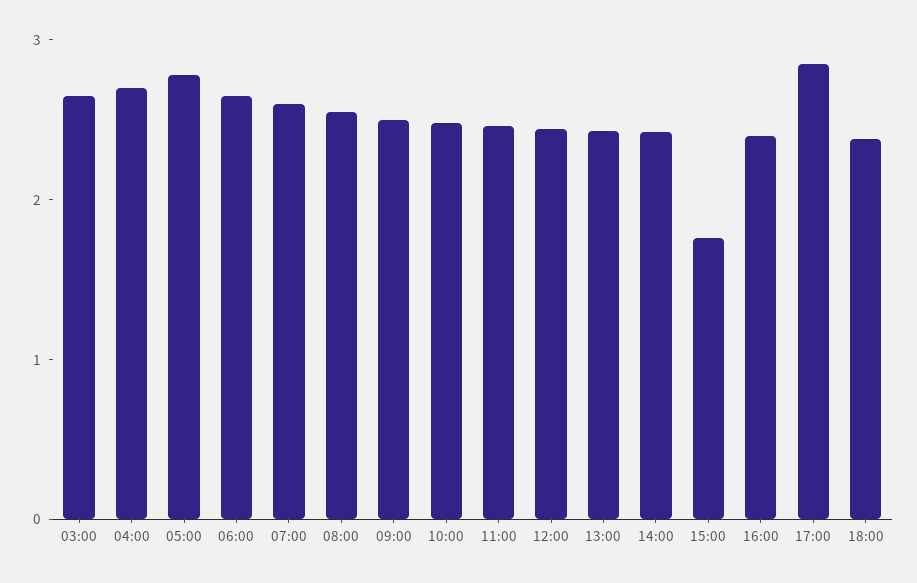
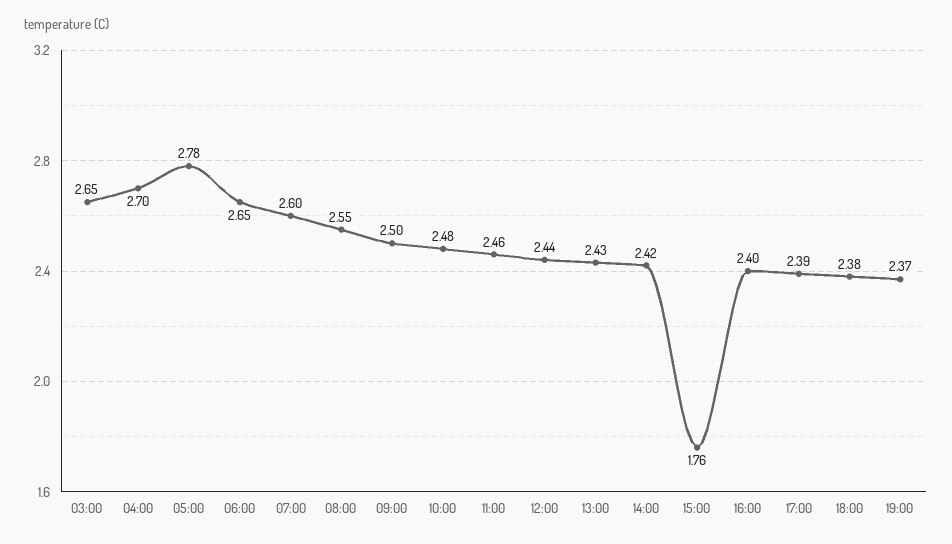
17:00: 2.8 -> 2.39
19:00: none -> 2.37

